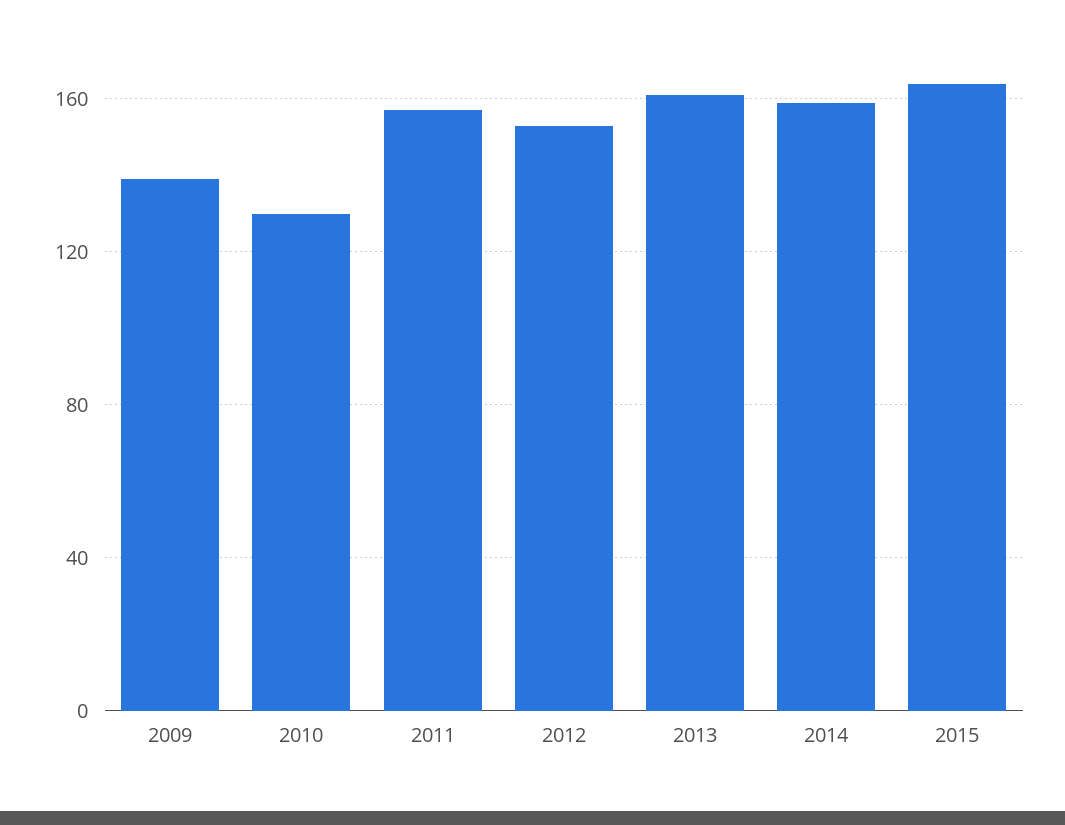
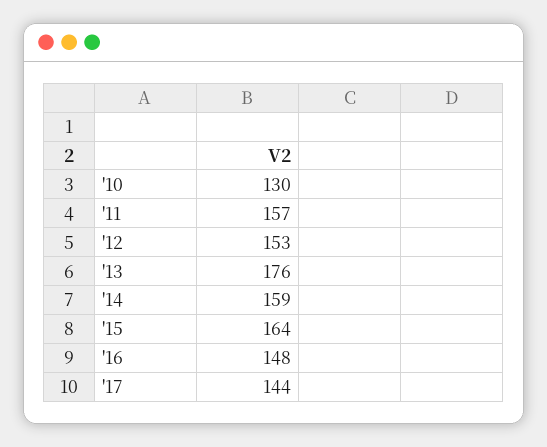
2009: 140 -> none
2013: 160 -> 176
'16: none -> 148
'17: none -> 144

